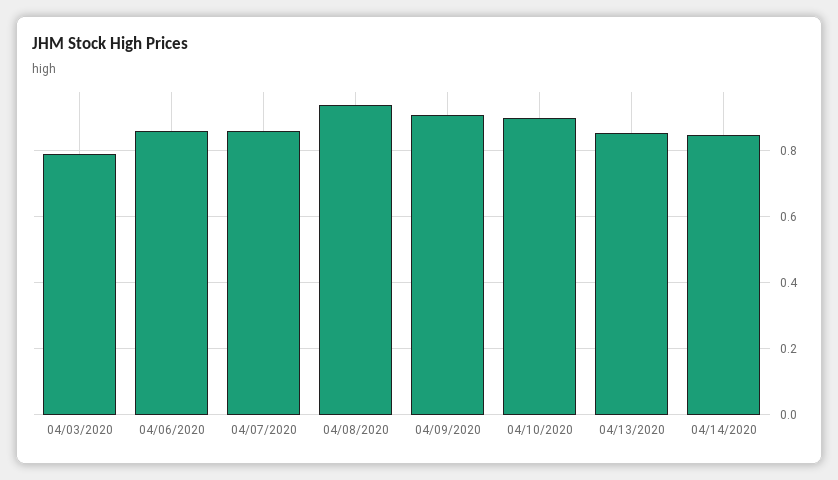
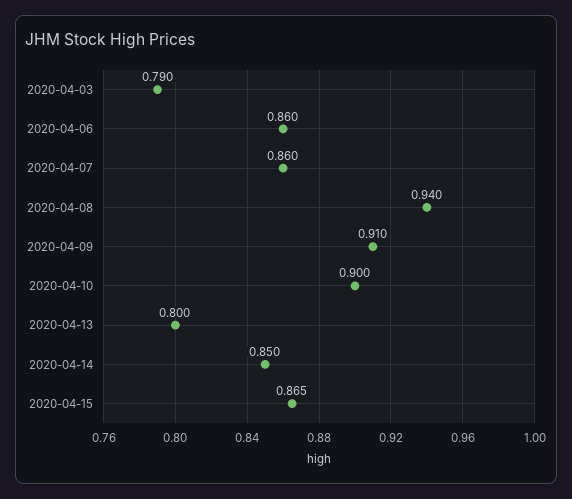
04/13/2020: 0.86 -> 0.8
2020-04-15: none -> 0.865

